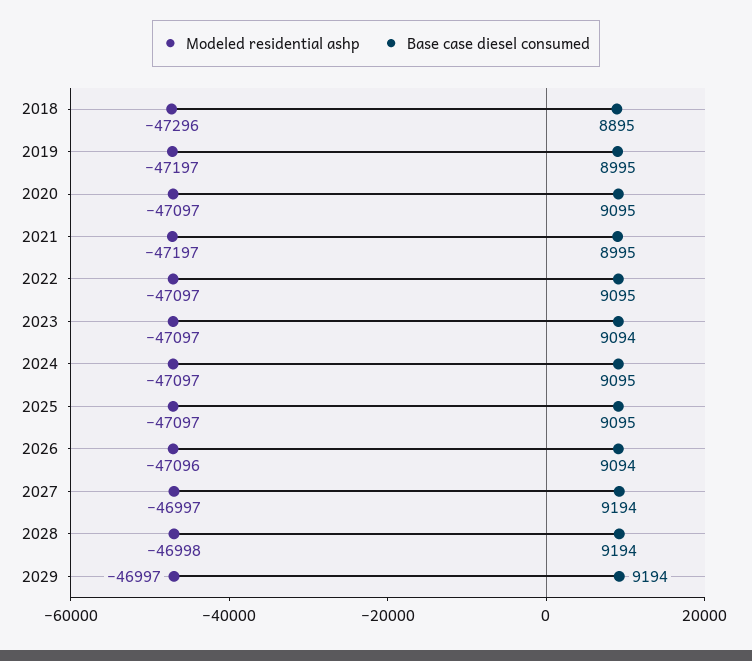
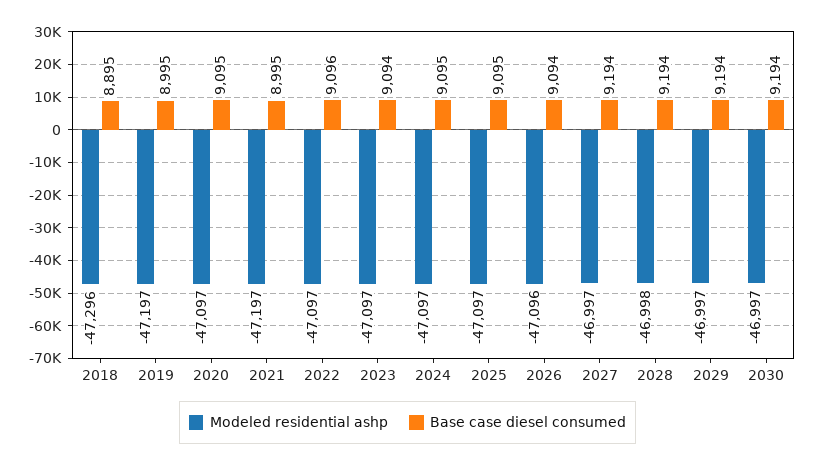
Base case diesel consumed, 2022: 9095 -> 9096
Modeled residential ashp, 2030: none -> -46997
Base case diesel consumed, 2030: none -> 9194

